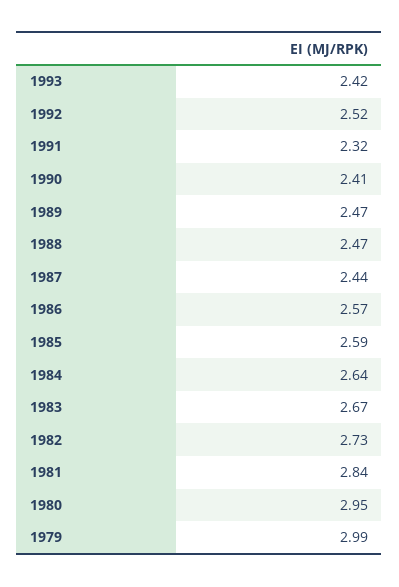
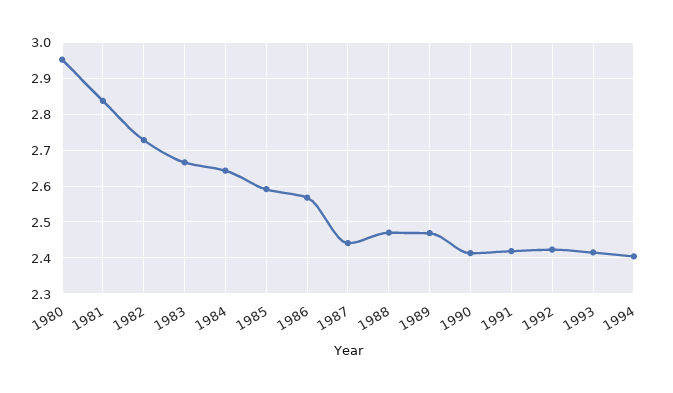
1992: 2.52 -> 2.42
1991: 2.32 -> 2.42
1979: 2.99 -> none
1994: none -> 2.4

